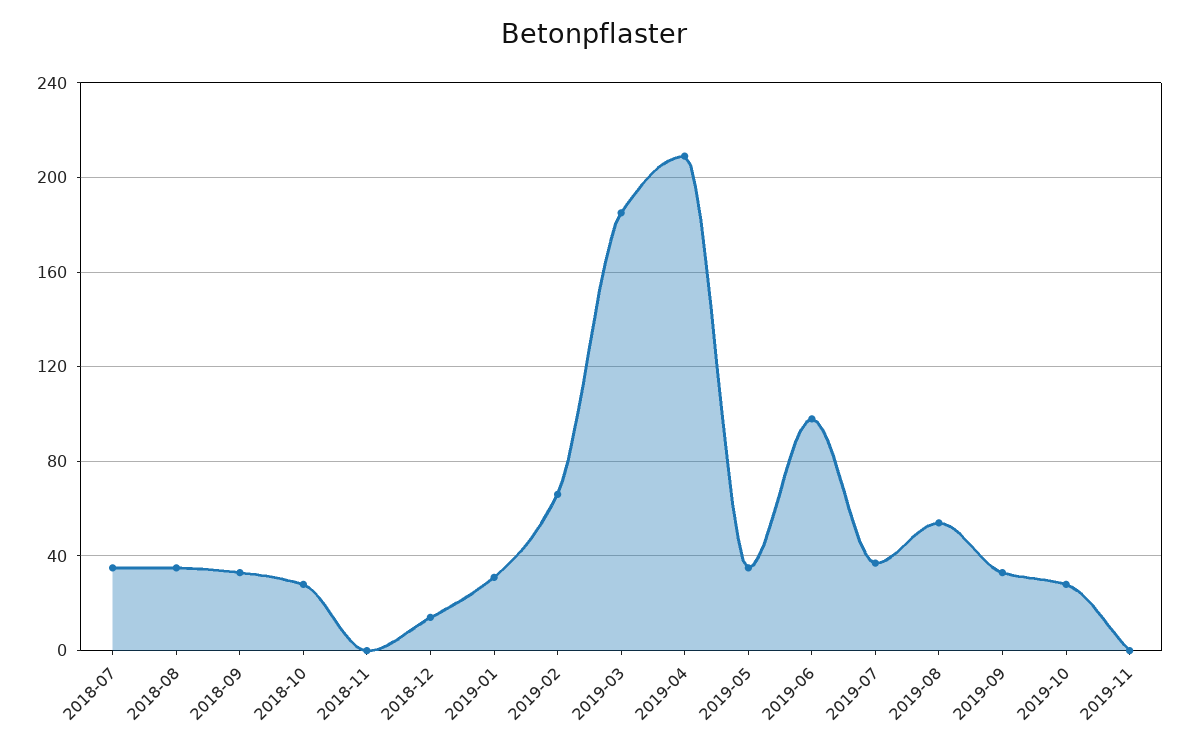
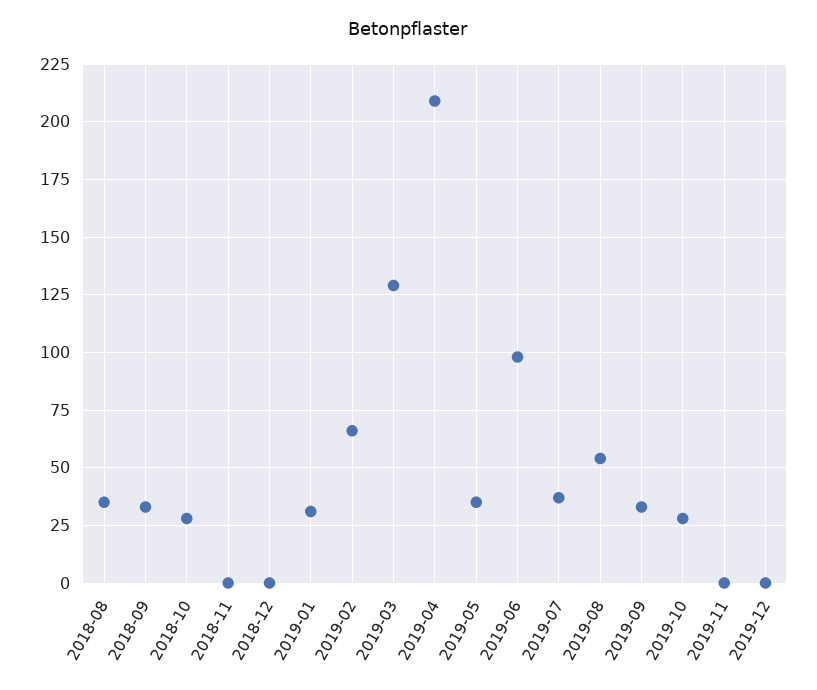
2018-07: 35 -> none
2018-12: 15 -> 0
2019-03: 185 -> 130
2019-12: none -> 0

